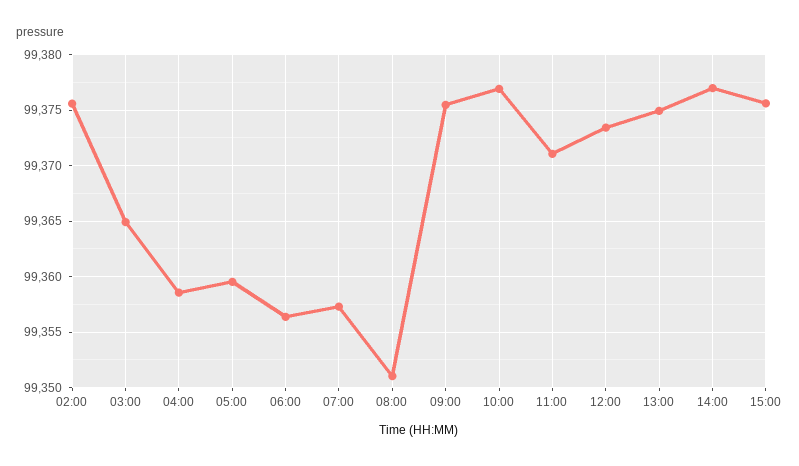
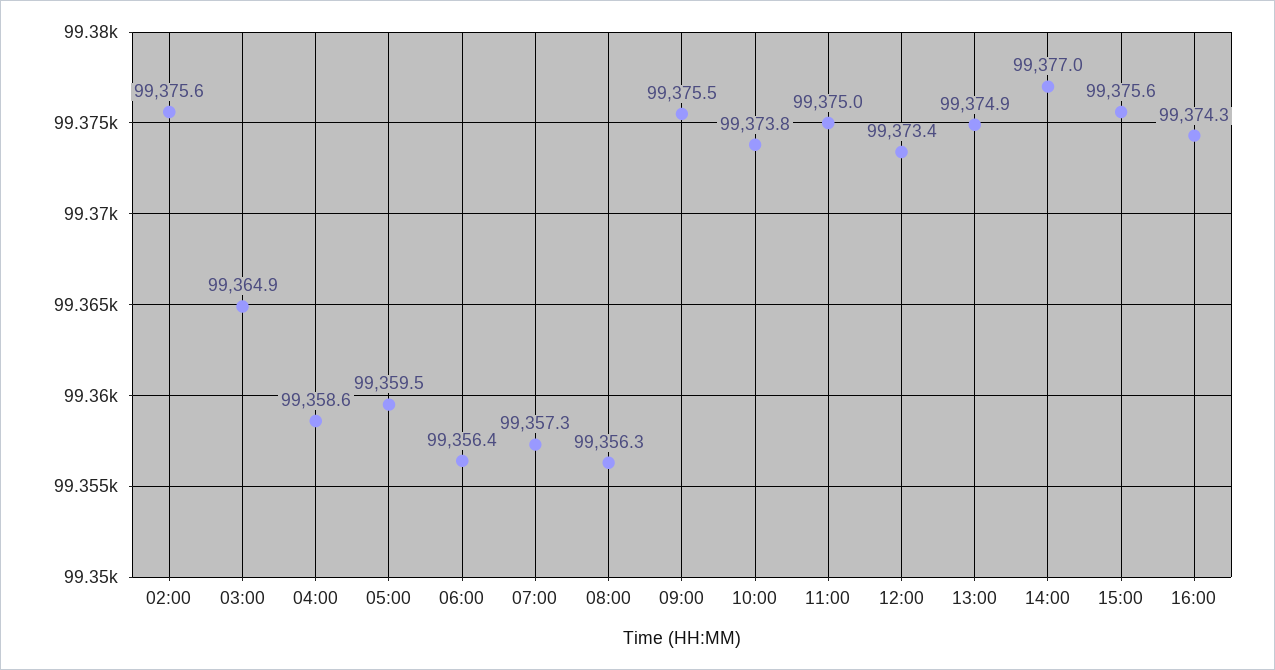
08:00: 99351 -> 99356.3
10:00: 99377 -> 99373.8
11:00: 99371 -> 99375
16:00: none -> 99374.3

